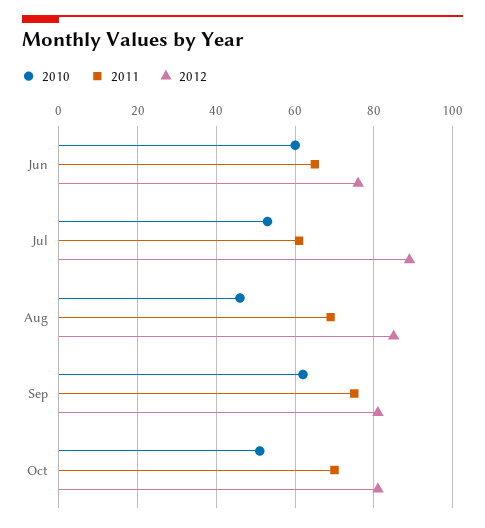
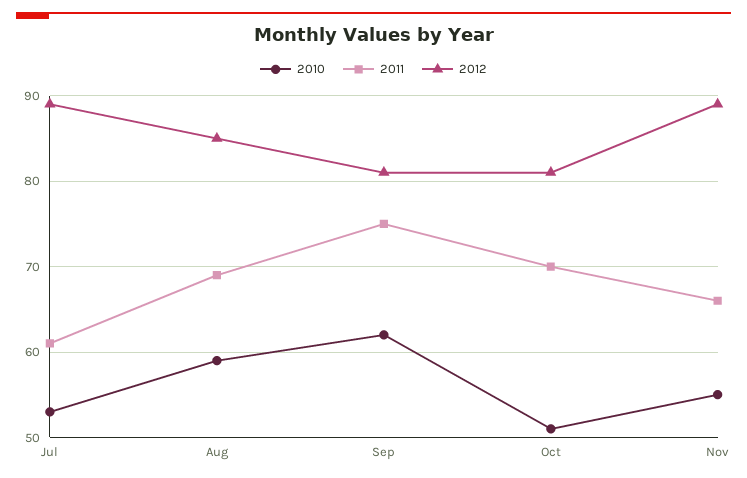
2010, Jun: 60 -> none
2011, Jun: 65 -> none
2012, Jun: 75 -> none
2010, Aug: 45 -> 59
2010, Nov: none -> 55
2011, Nov: none -> 66
2012, Nov: none -> 89

